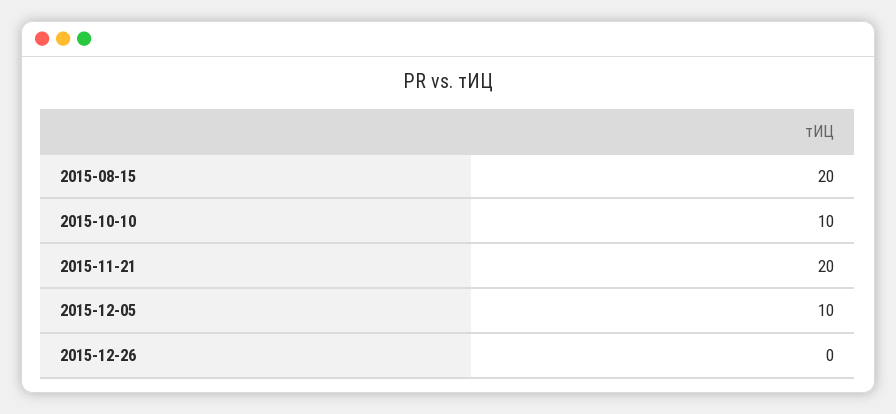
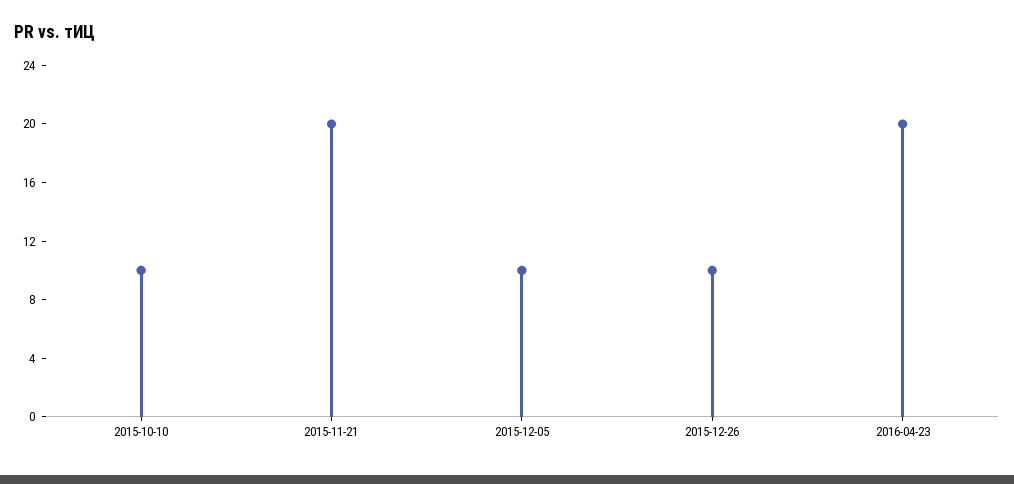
2015-08-15: 20 -> none
2015-12-26: 0 -> 10
2016-04-23: none -> 20

